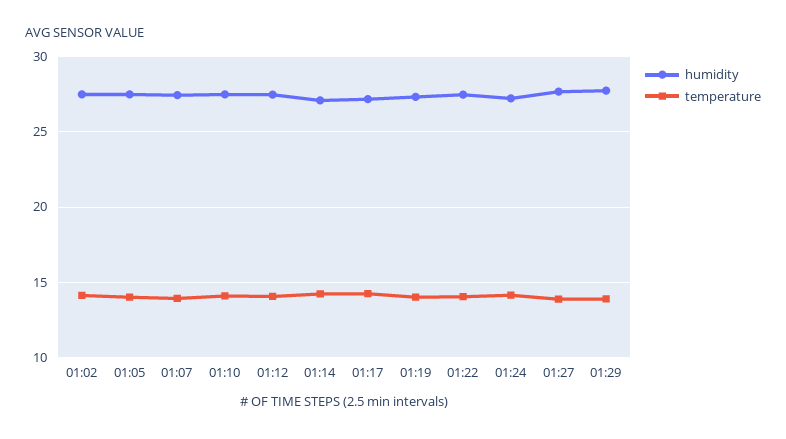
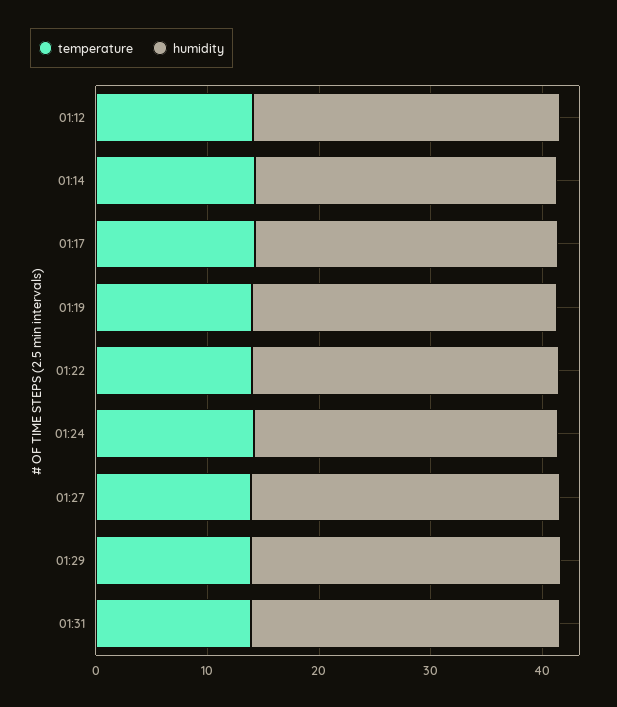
humidity, 01:02: 27.5 -> none
temperature, 01:02: 14 -> none
humidity, 01:05: 27.5 -> none
temperature, 01:05: 14 -> none
humidity, 01:07: 27.5 -> none
temperature, 01:07: 14 -> none
humidity, 01:10: 27.5 -> none
temperature, 01:10: 14 -> none
temperature, 01:31: none -> 14
humidity, 01:31: none -> 28

